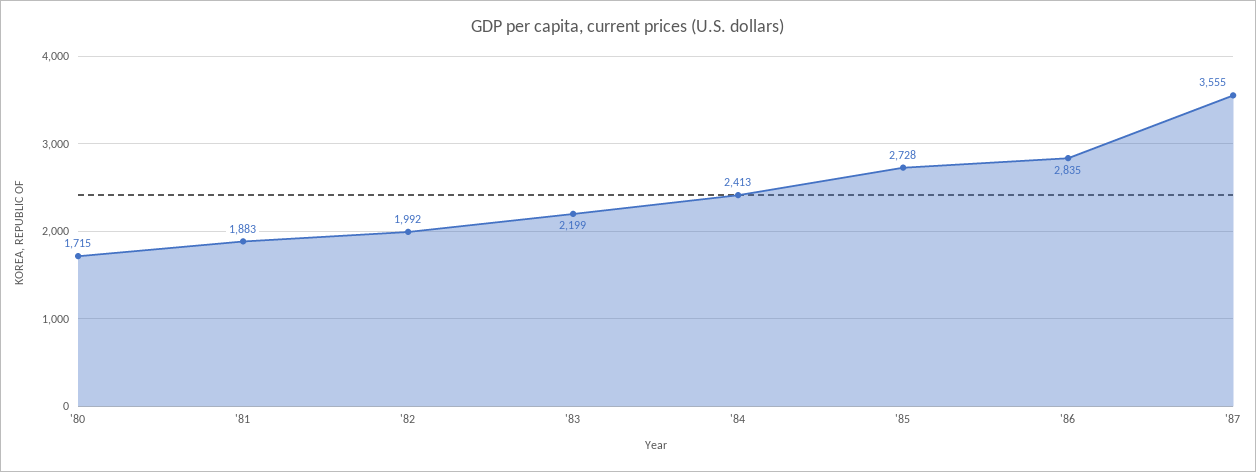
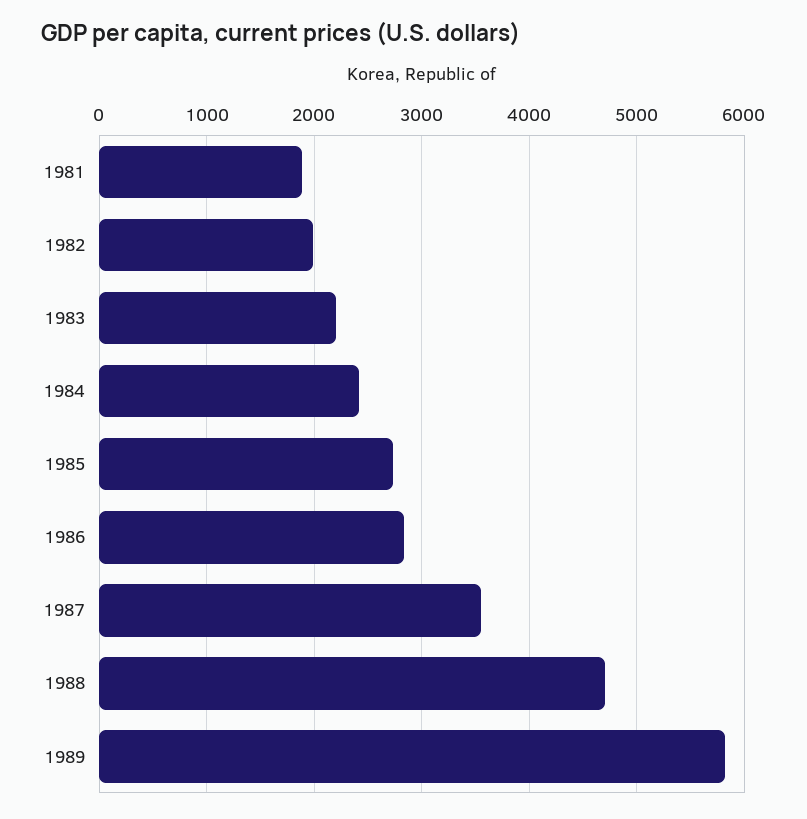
'80: 1715 -> none
1988: none -> 4700
1989: none -> 5800

